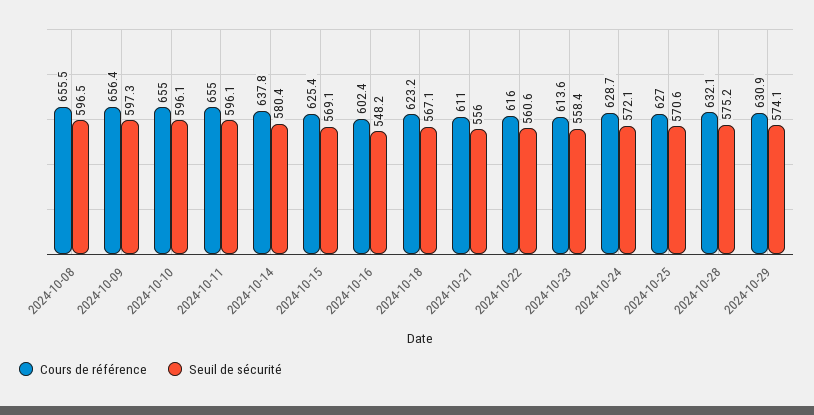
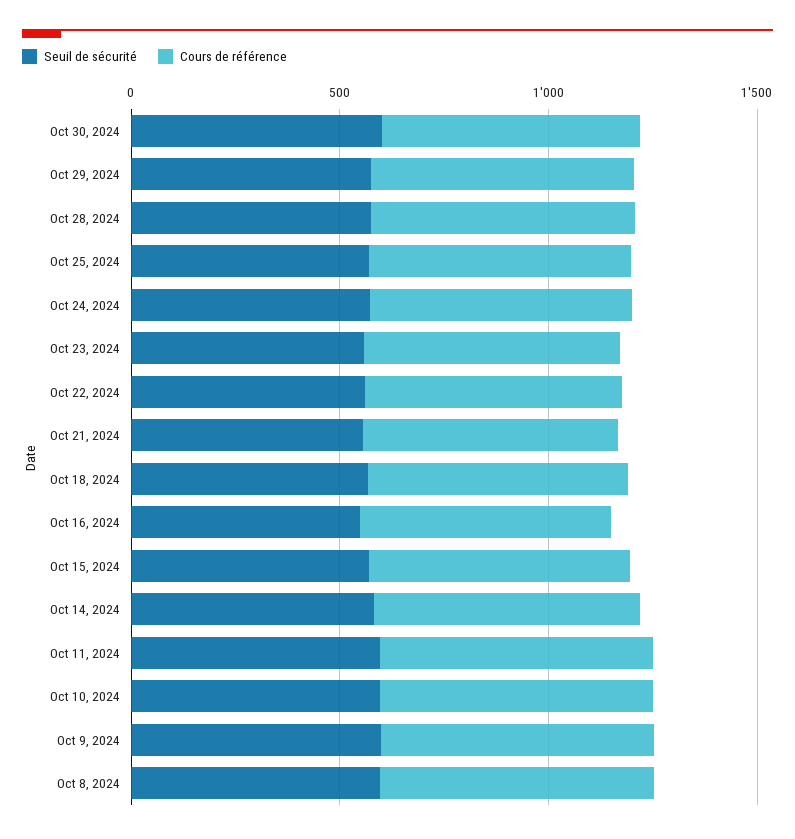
Seuil de sécurité, Oct 30, 2024: none -> 600
Cours de référence, Oct 30, 2024: none -> 600

